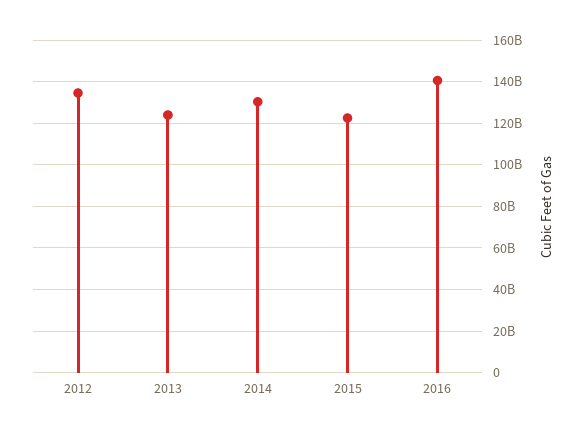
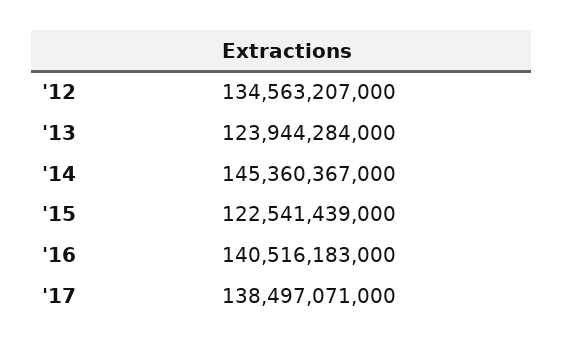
2014: 130000000000 -> 145360367000
'17: none -> 138497071000

